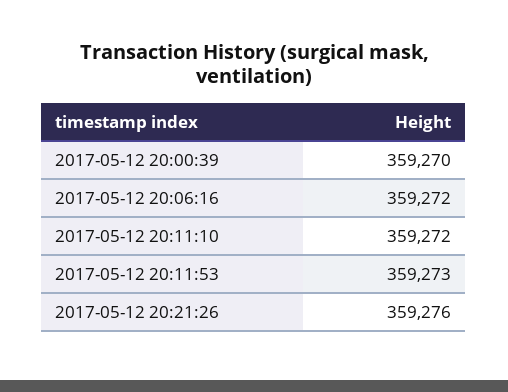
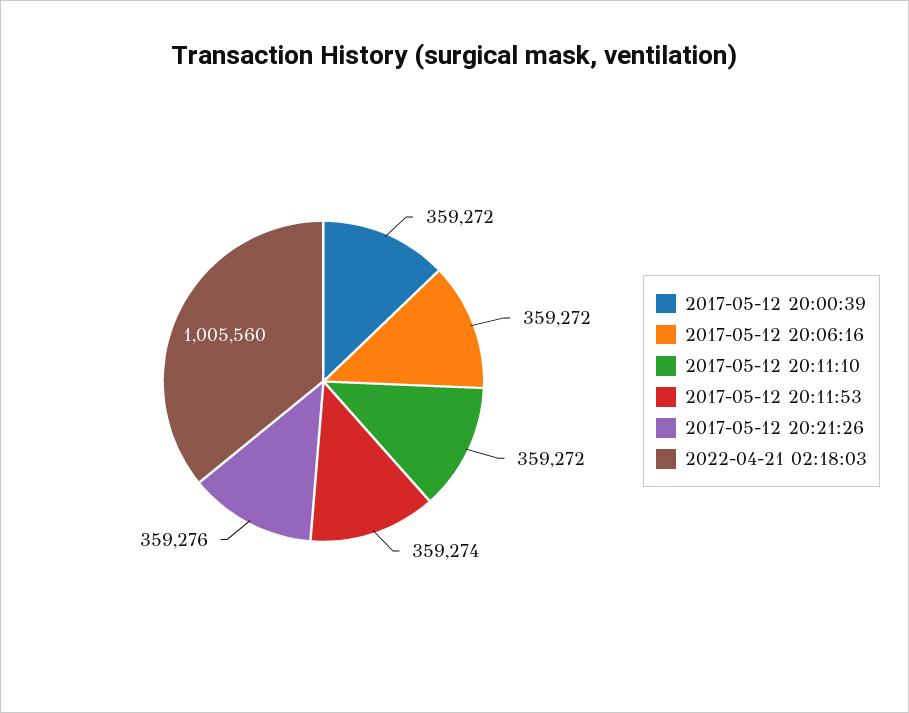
2017-05-12 20:00:39: 359270 -> 359272
2017-05-12 20:11:53: 359273 -> 359274
2022-04-21 02:18:03: none -> 1005560

